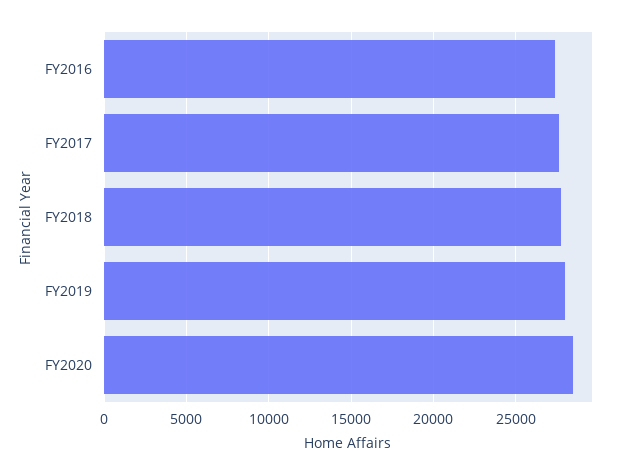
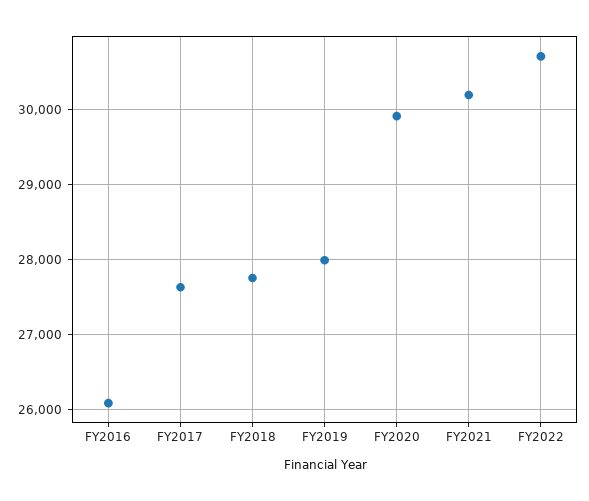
FY2016: 27500 -> 26100
FY2020: 28500 -> 29900
FY2021: none -> 30200
FY2022: none -> 30700

